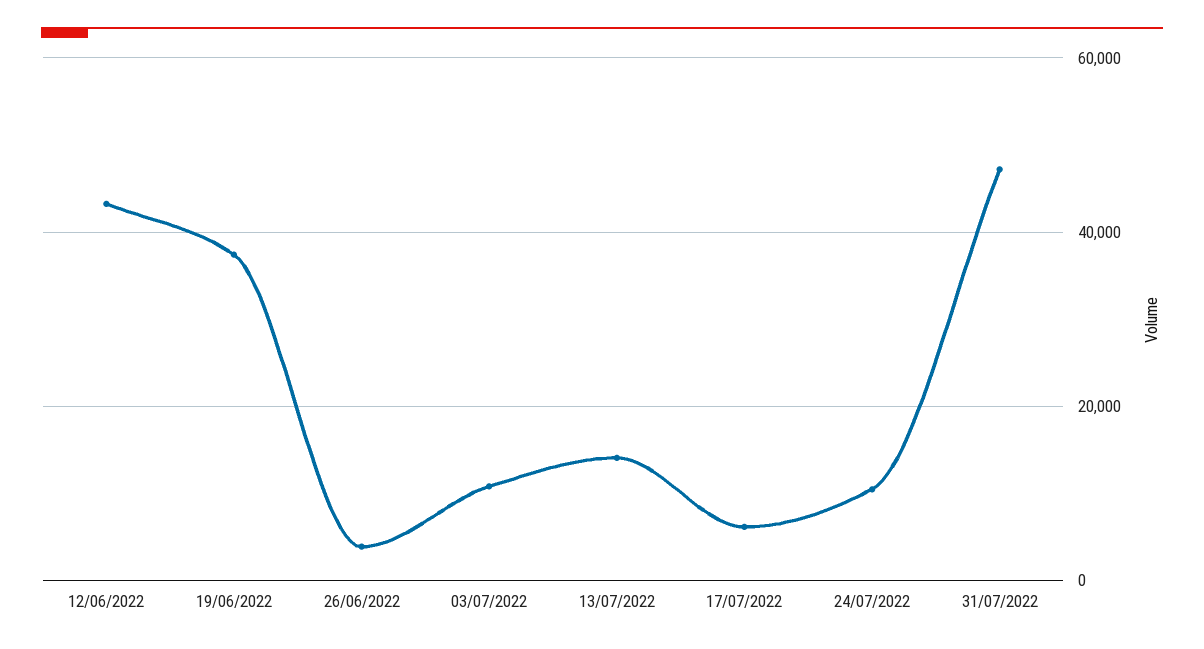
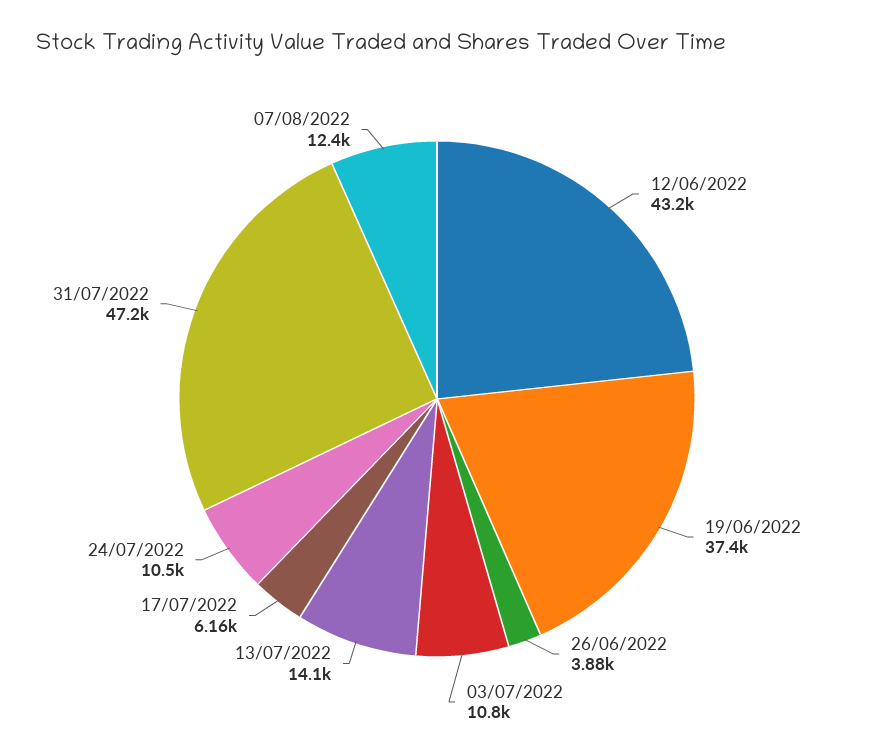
07/08/2022: none -> 12400

